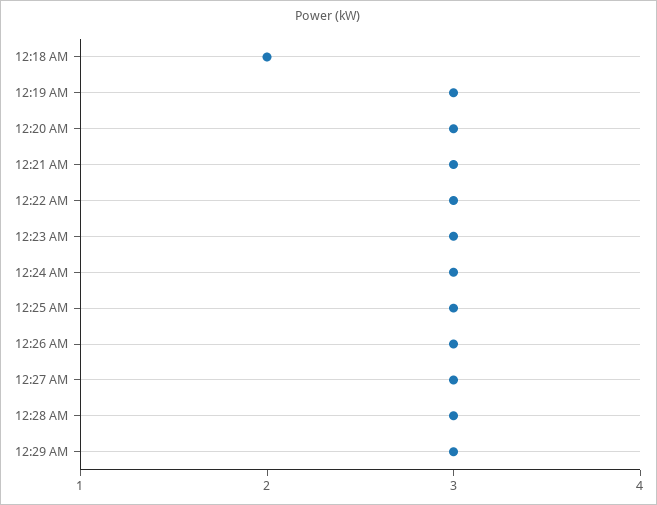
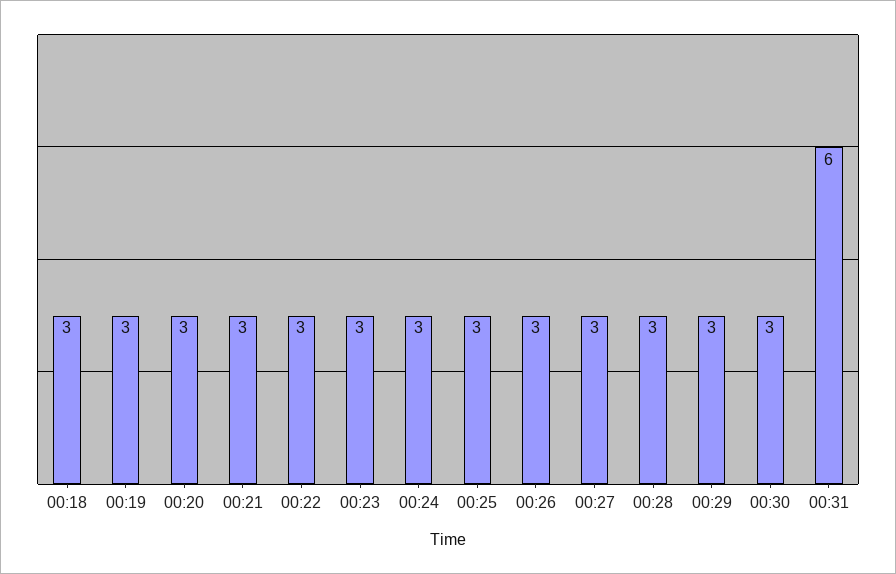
12:18 AM: 2 -> 3
00:30: none -> 3
00:31: none -> 6

